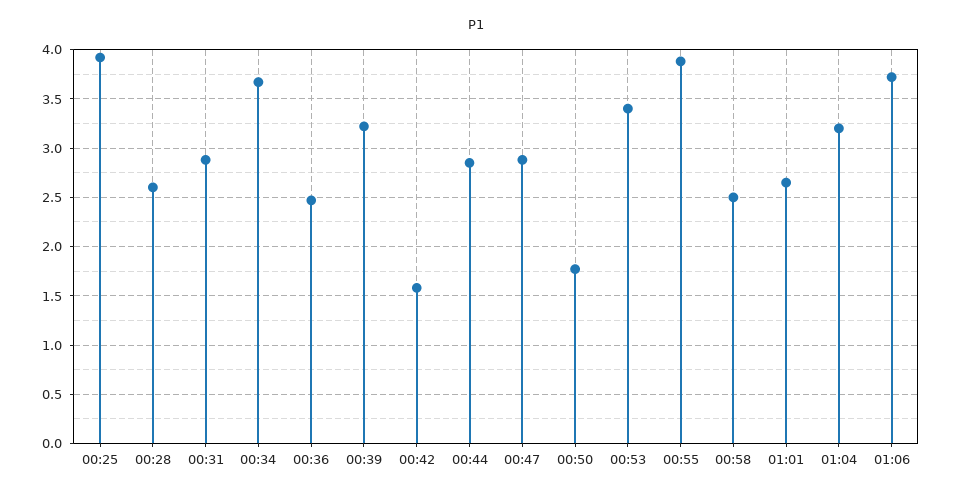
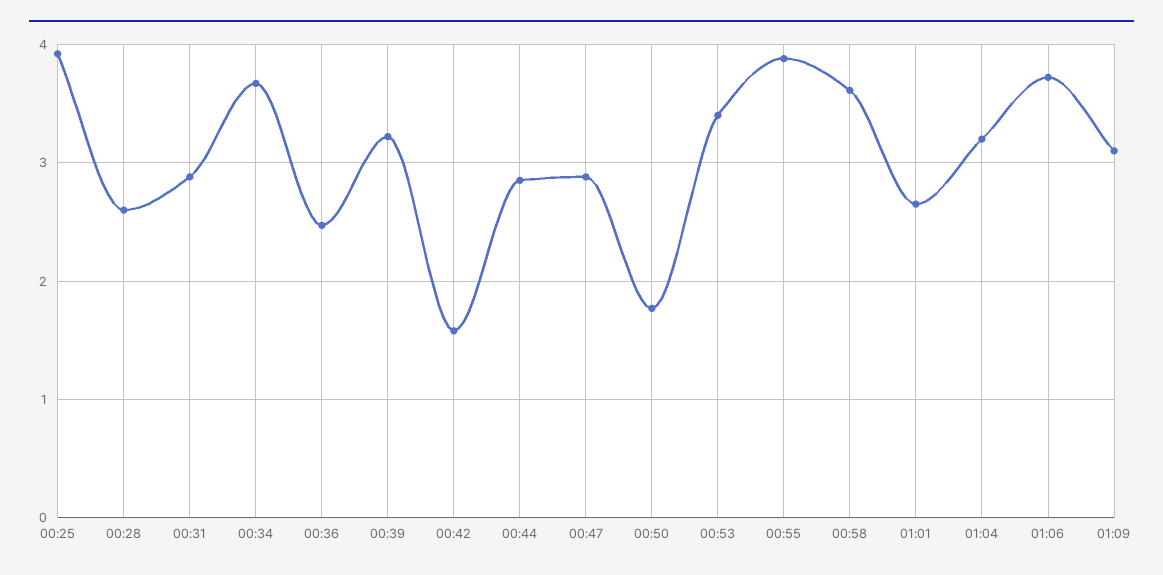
00:58: 2.5 -> 3.6
01:09: none -> 3.1

